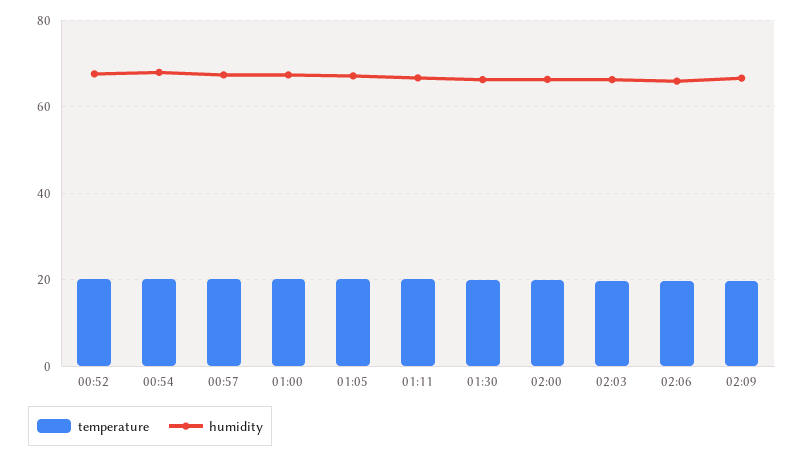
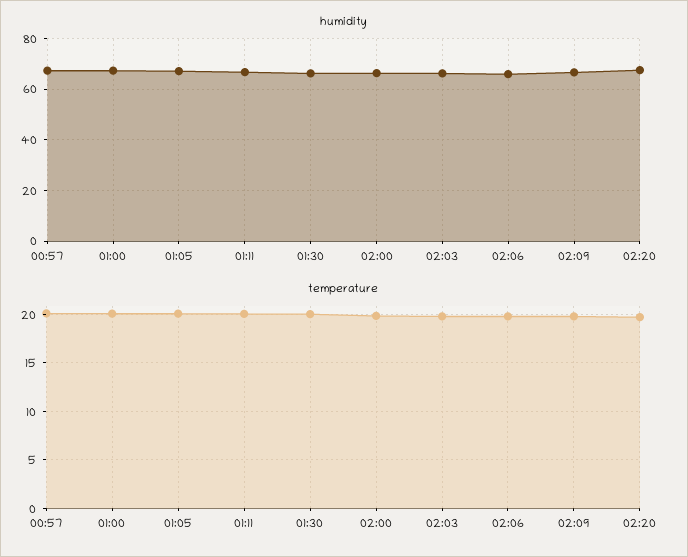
temperature, 00:52: 20 -> none
humidity, 00:52: 68 -> none
temperature, 00:54: 20 -> none
humidity, 00:54: 68 -> none
humidity, 02:20: none -> 67.5
temperature, 02:20: none -> 20

